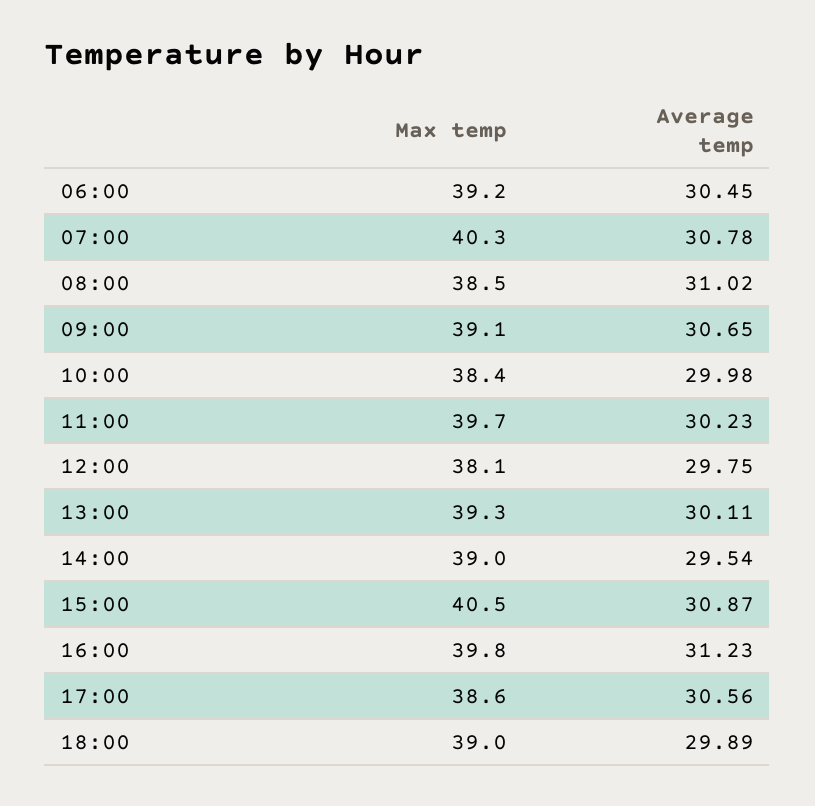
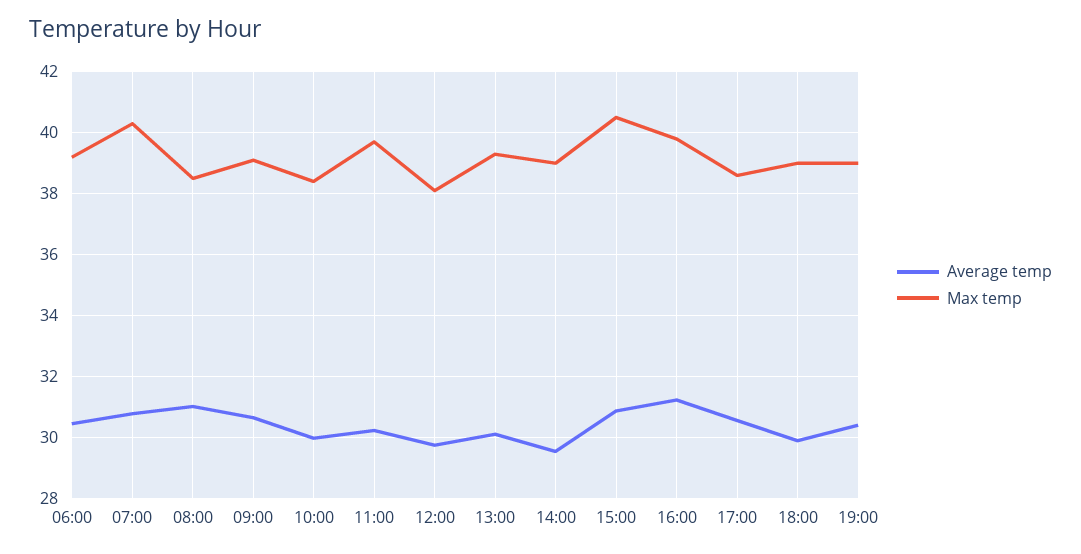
Average temp, 19:00: none -> 30.4
Max temp, 19:00: none -> 39

